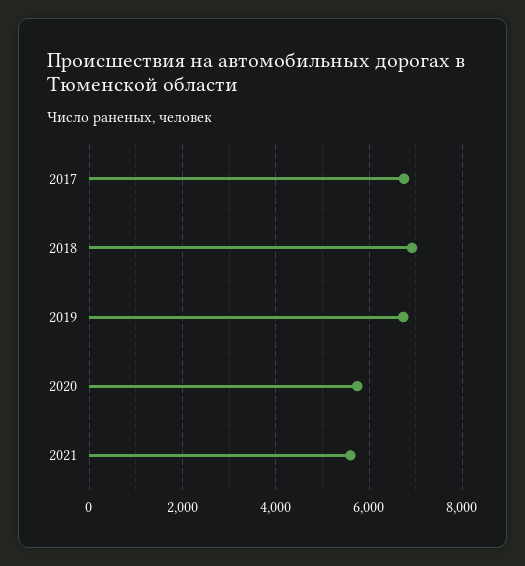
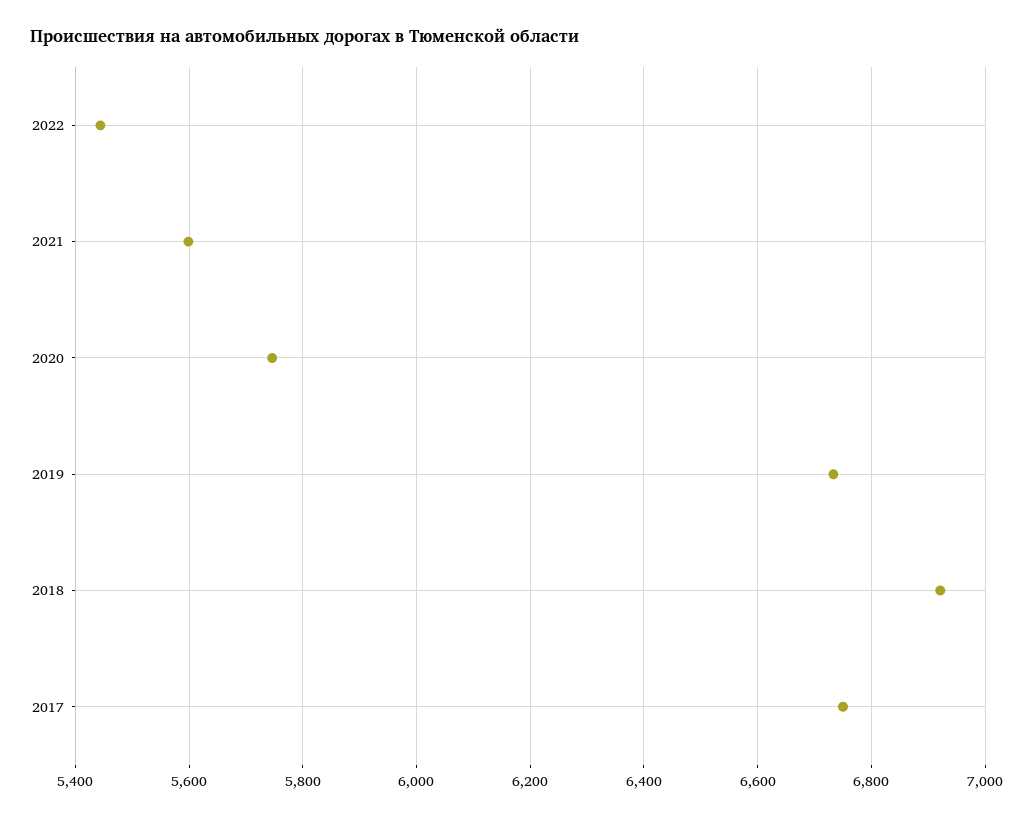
2022: none -> 5440

